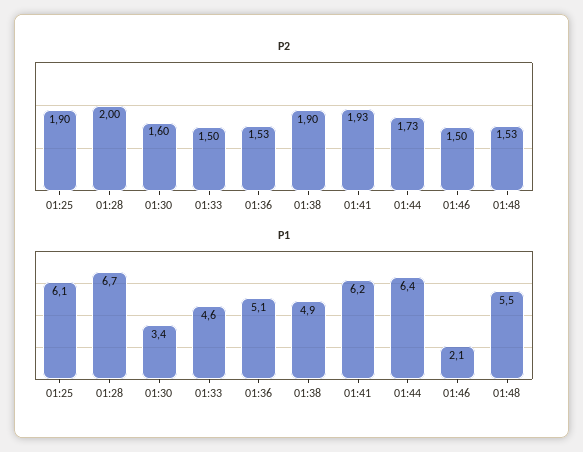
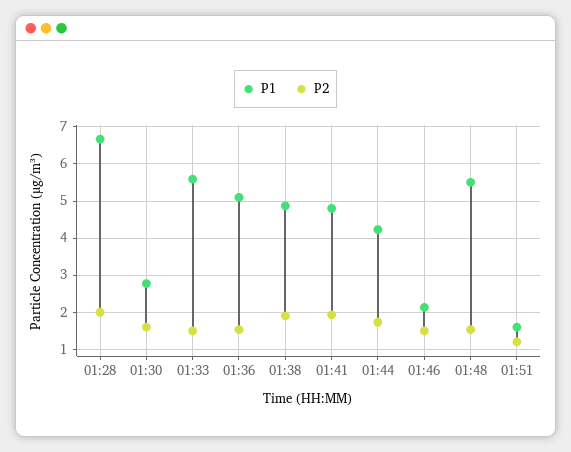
P2, 01:25: 1.9 -> none
P1, 01:25: 6.1 -> none
P1, 01:30: 3.4 -> 2.8
P1, 01:33: 4.6 -> 5.6
P1, 01:41: 6.2 -> 4.8
P1, 01:44: 6.4 -> 4.2
P1, 01:51: none -> 1.6
P2, 01:51: none -> 1.2

